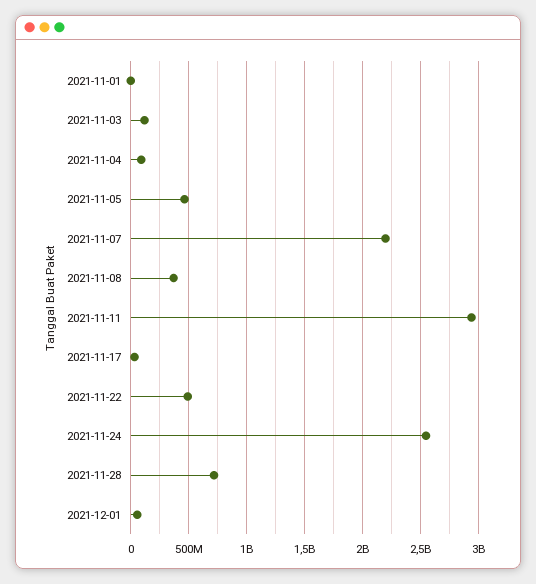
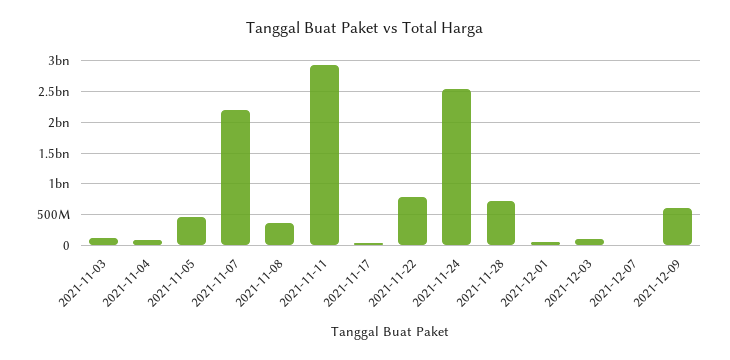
2021-11-01: 0 -> none
2021-11-22: 500000000 -> 800000000
2021-12-03: none -> 100000000
2021-12-07: none -> 0
2021-12-09: none -> 600000000

